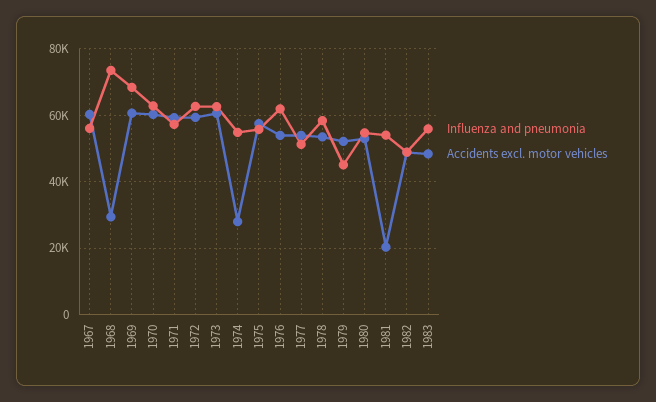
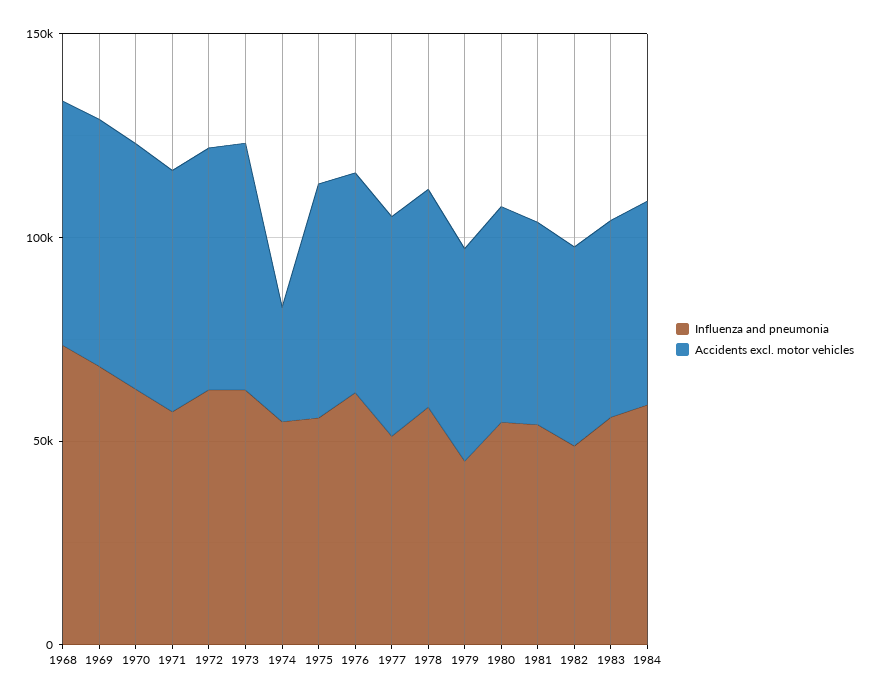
Influenza and pneumonia, 1967: 56000 -> none
Accidents excl. motor vehicles, 1967: 60000 -> none
Accidents excl. motor vehicles, 1968: 30000 -> 60000
Accidents excl. motor vehicles, 1981: 20000 -> 50000
Influenza and pneumonia, 1984: none -> 60000
Accidents excl. motor vehicles, 1984: none -> 50000

